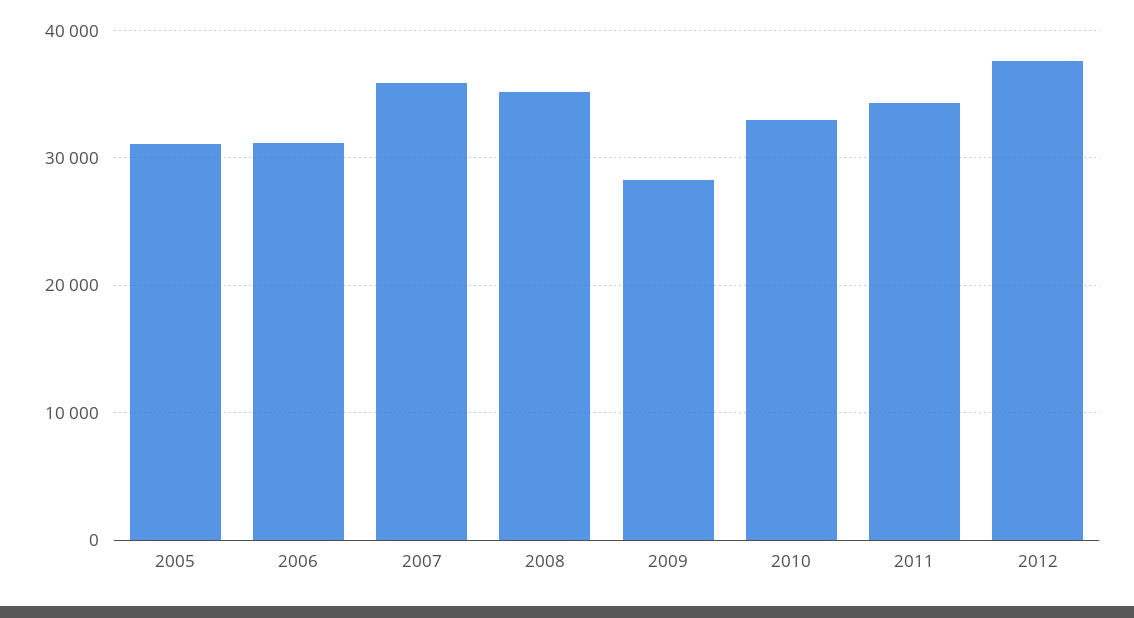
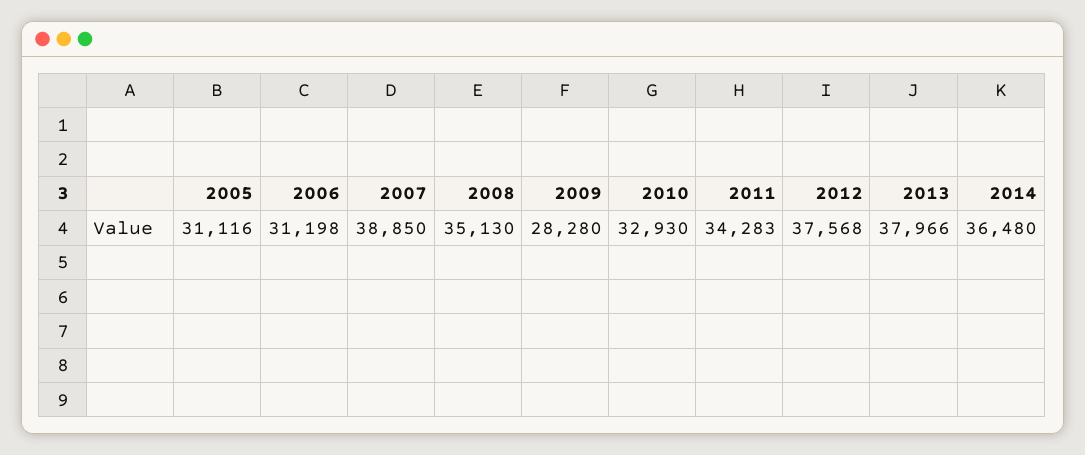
2007: 36000 -> 38850
2013: none -> 37966
2014: none -> 36480

